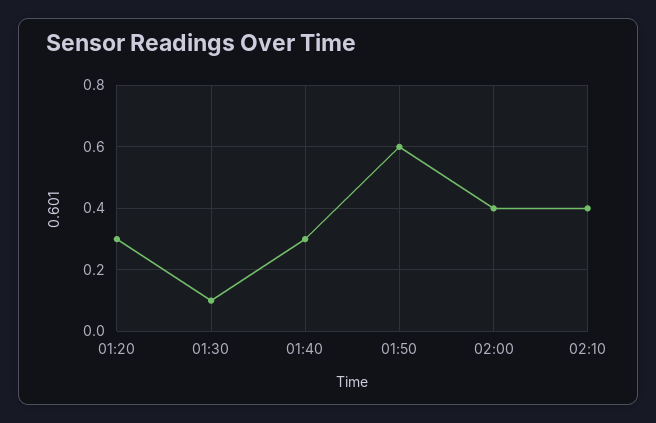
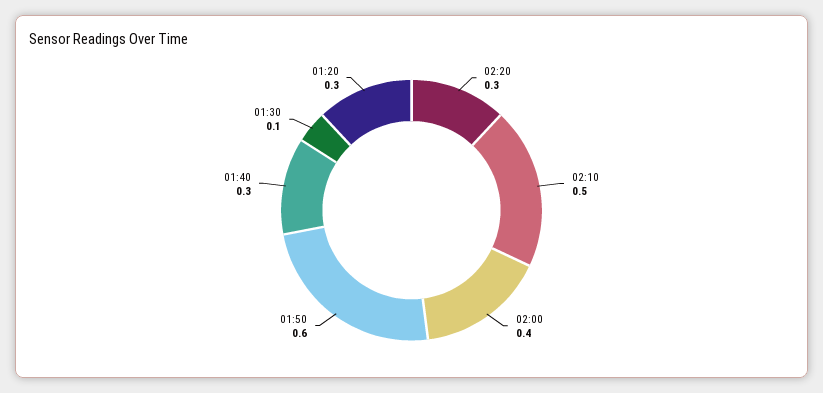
02:10: 0.4 -> 0.5
02:20: none -> 0.3

